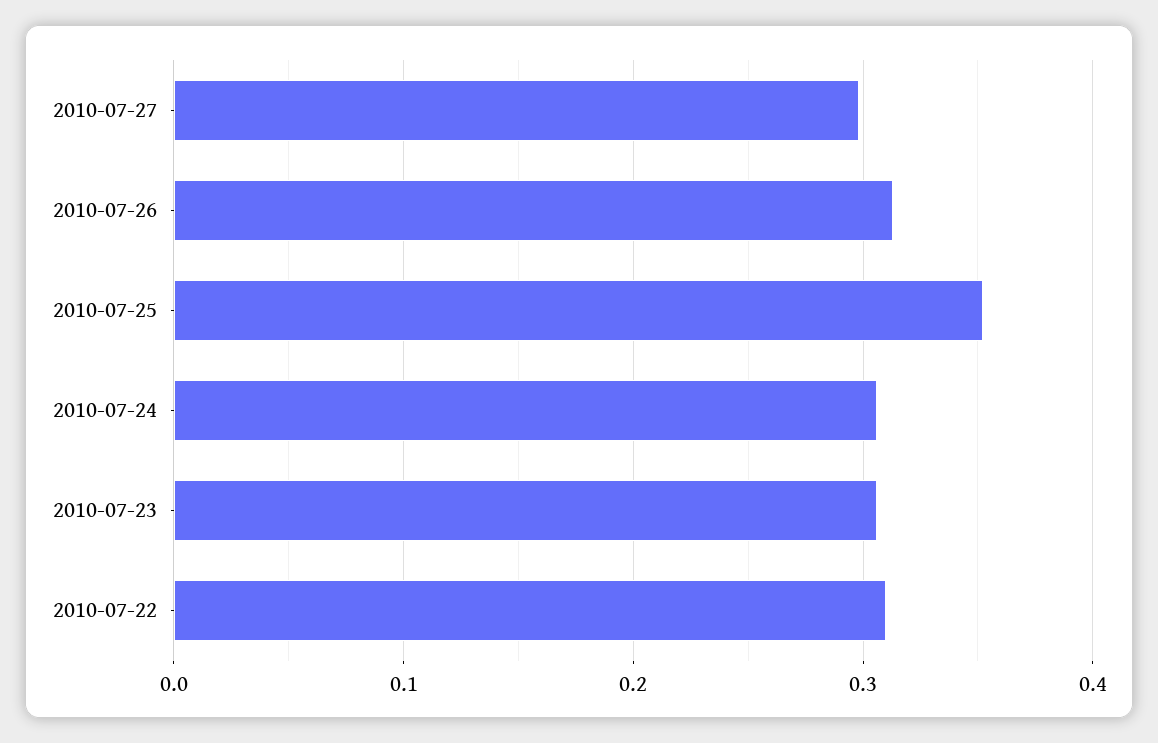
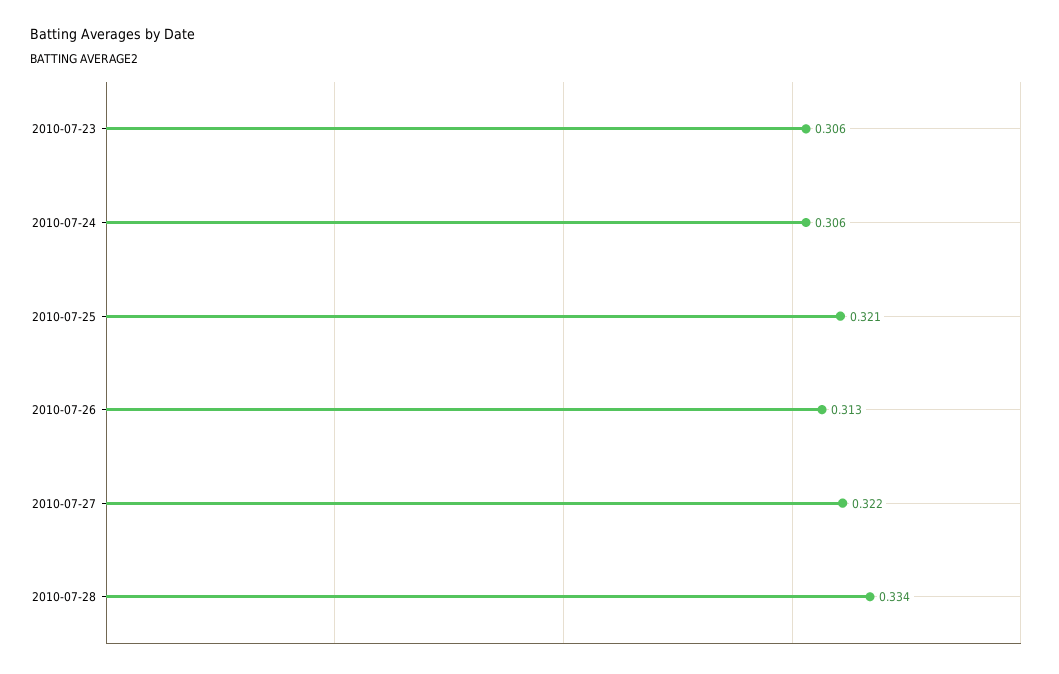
2010-07-27: 0.3 -> 0.322
2010-07-25: 0.35 -> 0.321
2010-07-22: 0.31 -> none
2010-07-28: none -> 0.334

